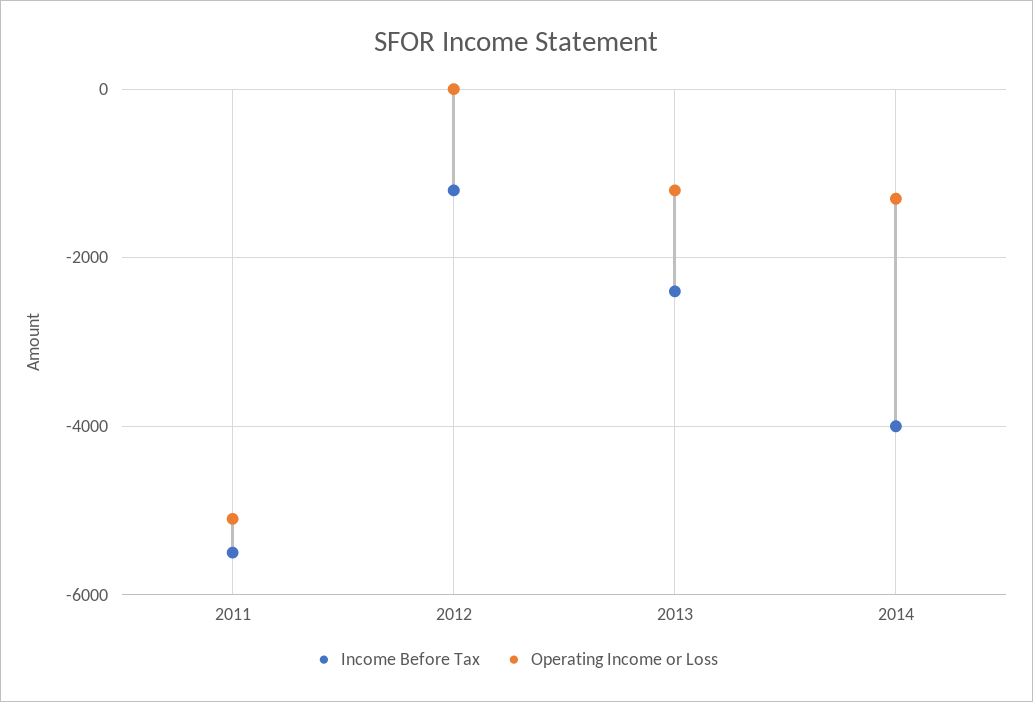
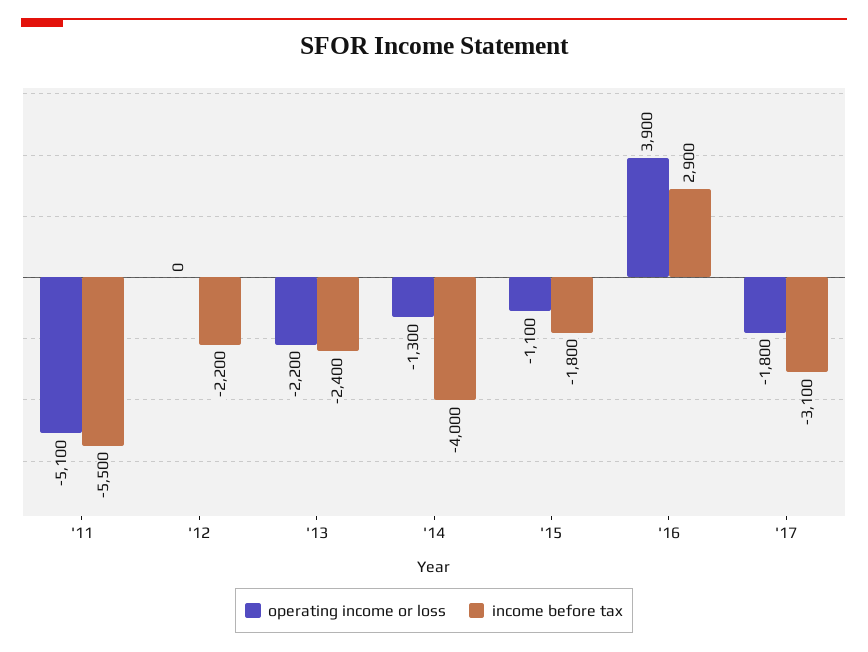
Income Before Tax, 2012: -1200 -> -2200
Operating Income or Loss, 2013: -1200 -> -2200
Operating Income or Loss, '15: none -> -1100
Income Before Tax, '15: none -> -1800
Operating Income or Loss, '16: none -> 3900
Income Before Tax, '16: none -> 2900
Operating Income or Loss, '17: none -> -1800
Income Before Tax, '17: none -> -3100

